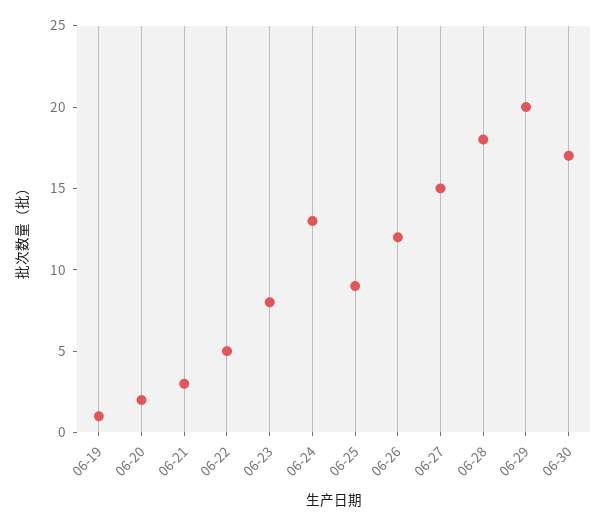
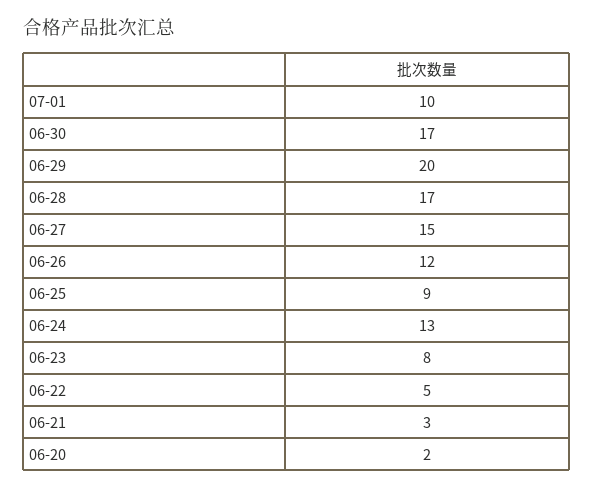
06-19: 1 -> none
06-28: 18 -> 17
07-01: none -> 10

